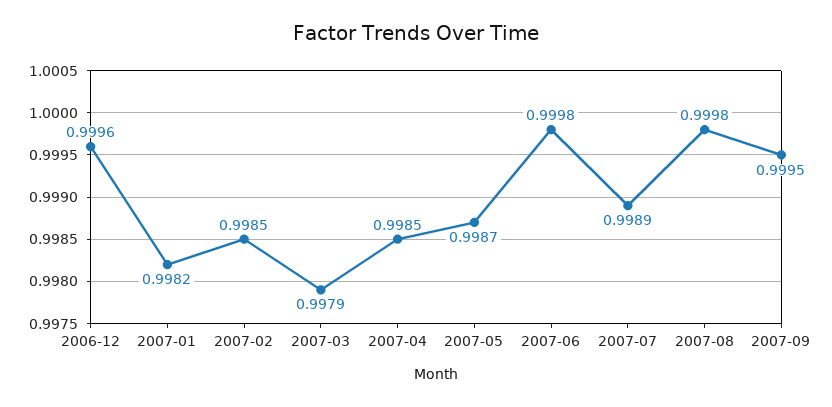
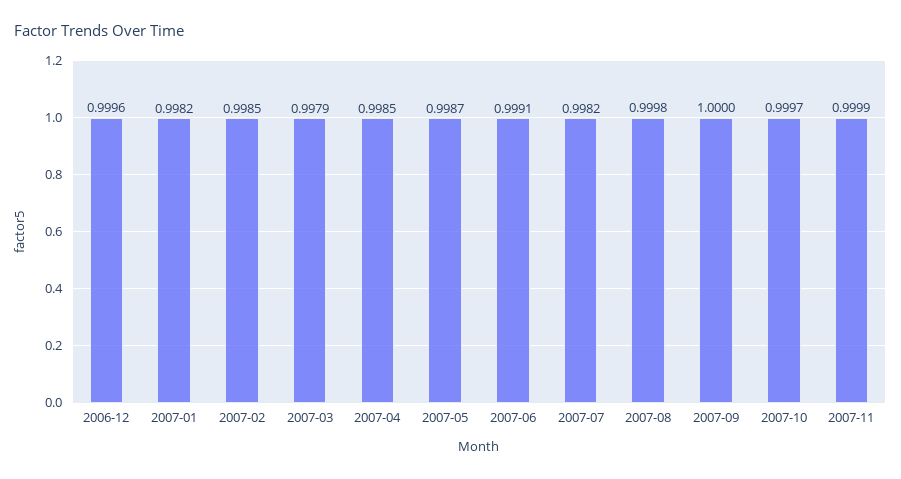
2007-06: 0.9998 -> 0.9991
2007-07: 0.9989 -> 0.9982
2007-09: 0.9995 -> 1
2007-10: none -> 0.9997
2007-11: none -> 0.9999

